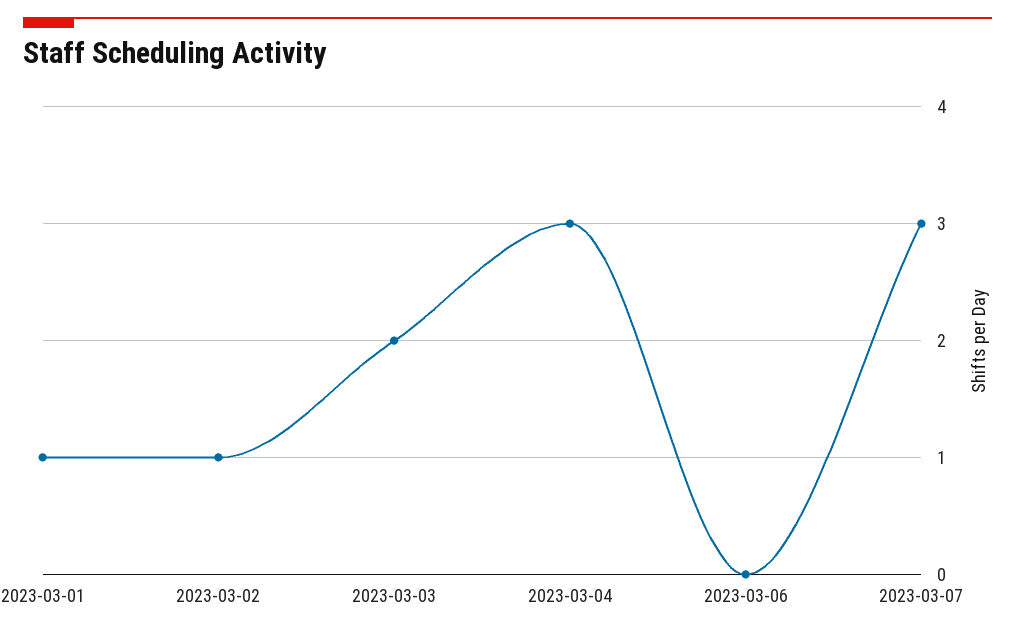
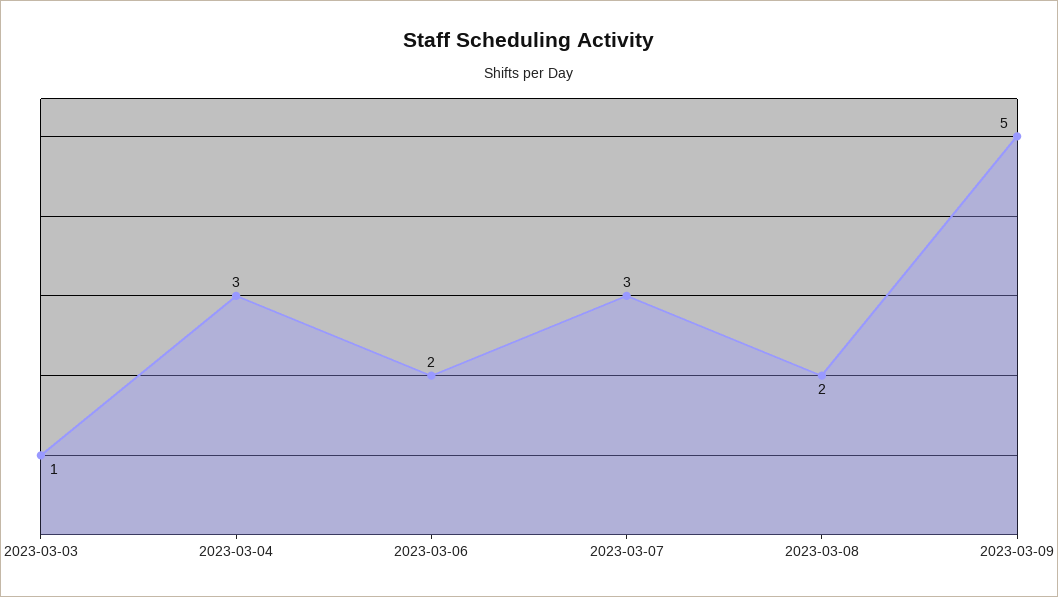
2023-03-01: 1 -> none
2023-03-02: 1 -> none
2023-03-03: 2 -> 1
2023-03-06: 0 -> 2
2023-03-08: none -> 2
2023-03-09: none -> 5

